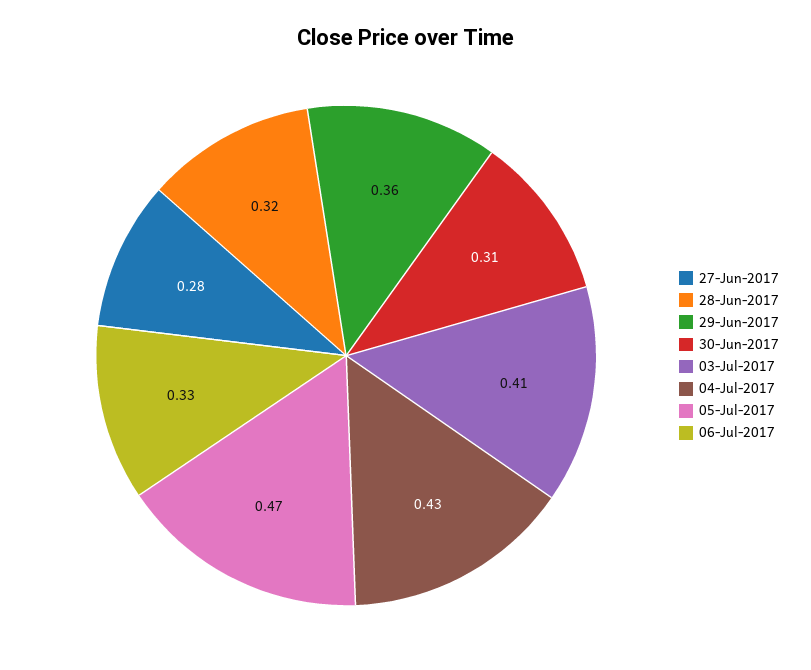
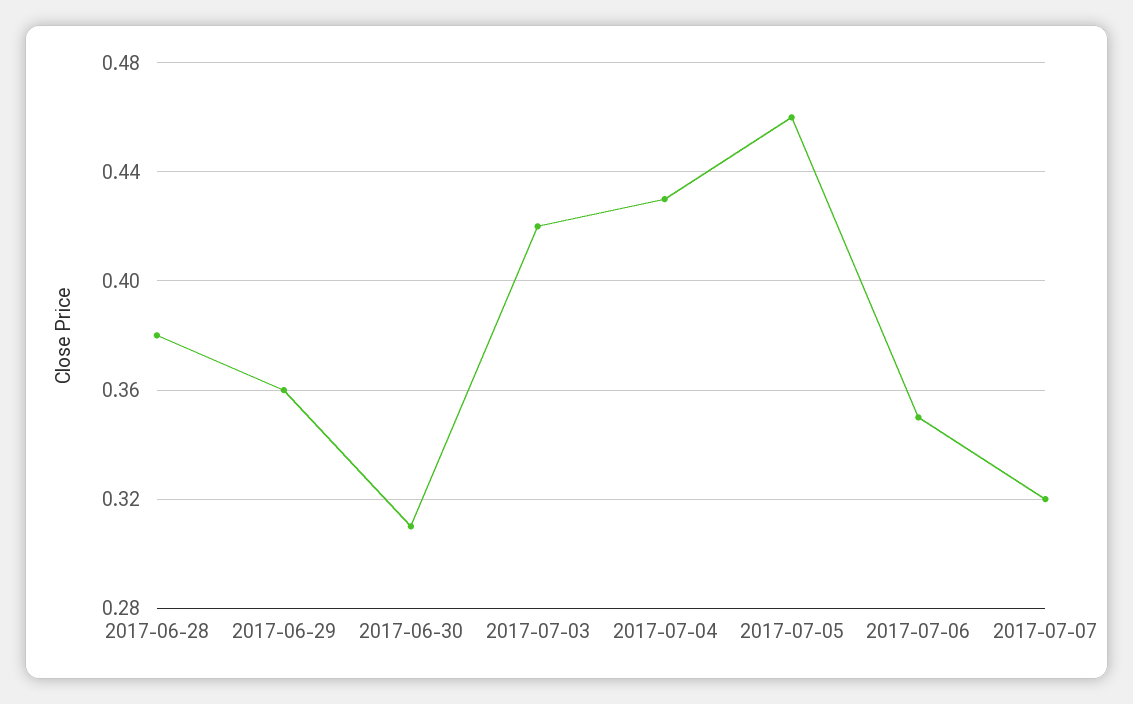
27-Jun-2017: 0.28 -> none
28-Jun-2017: 0.32 -> 0.38
03-Jul-2017: 0.41 -> 0.42
05-Jul-2017: 0.47 -> 0.46
06-Jul-2017: 0.33 -> 0.35
2017-07-07: none -> 0.32

